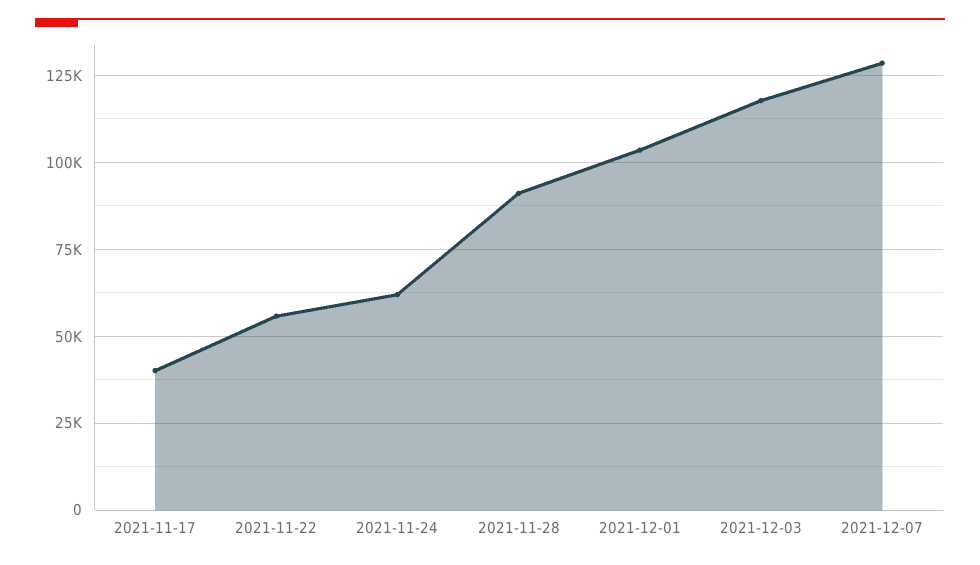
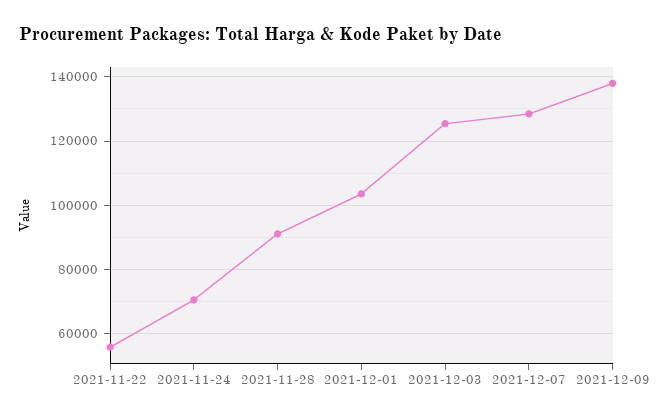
2021-11-17: 40000 -> none
2021-11-24: 62500 -> 70000
2021-12-03: 117500 -> 126000
2021-12-09: none -> 138000

